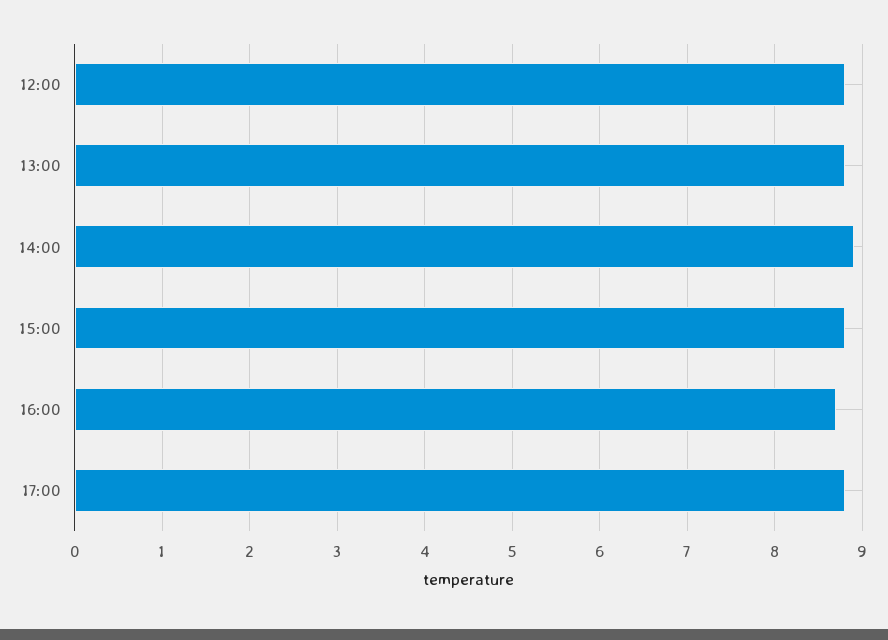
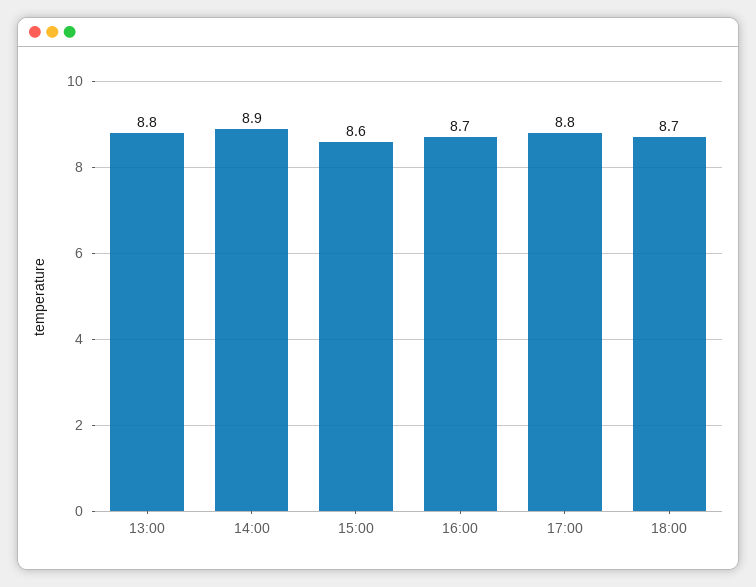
12:00: 8.8 -> none
15:00: 8.8 -> 8.6
18:00: none -> 8.7

